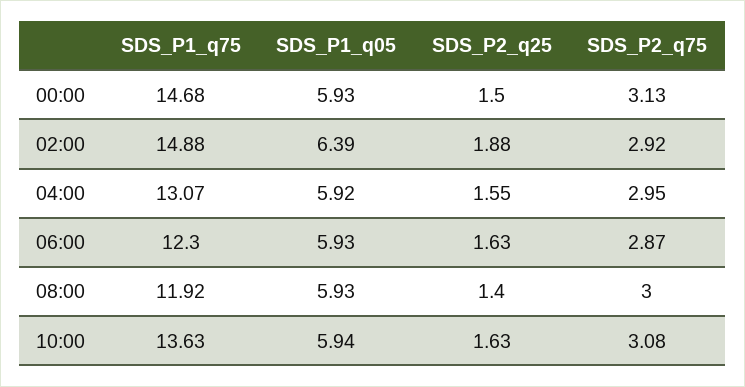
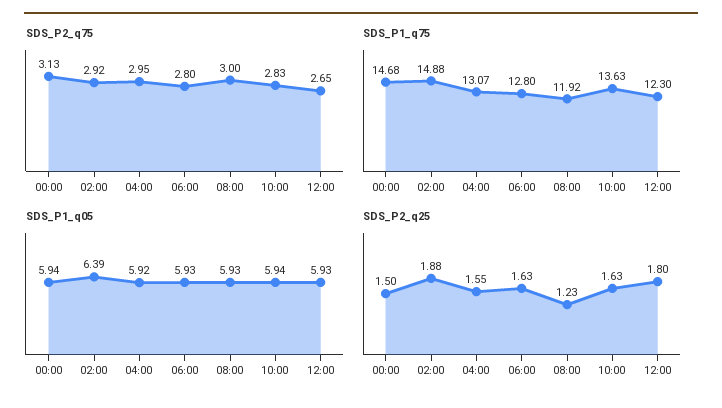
SDS_P1_q05, 00:00: 5.93 -> 5.94
SDS_P1_q75, 06:00: 12.3 -> 12.8
SDS_P2_q75, 06:00: 2.87 -> 2.8
SDS_P2_q25, 08:00: 1.4 -> 1.23
SDS_P2_q75, 10:00: 3.08 -> 2.83
SDS_P2_q75, 12:00: none -> 2.65
SDS_P1_q75, 12:00: none -> 12.3
SDS_P1_q05, 12:00: none -> 5.93
SDS_P2_q25, 12:00: none -> 1.8

